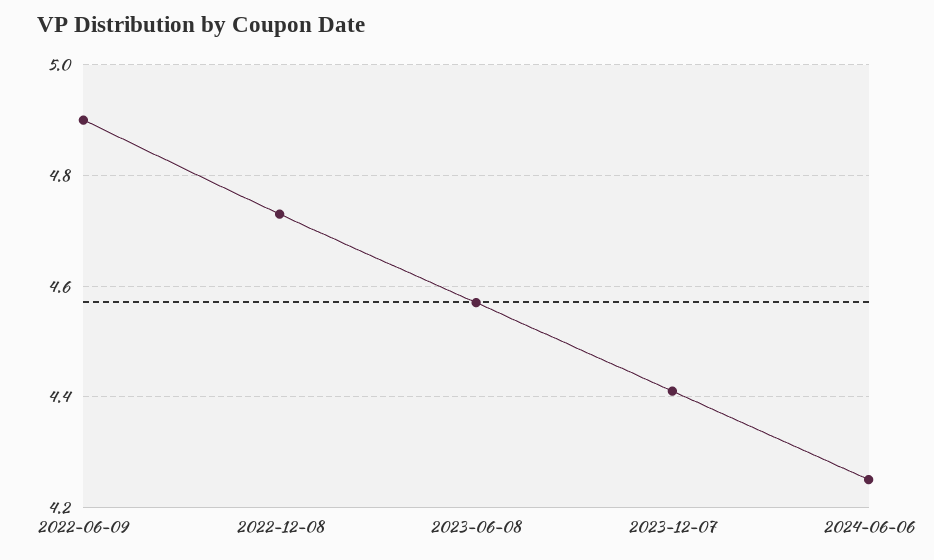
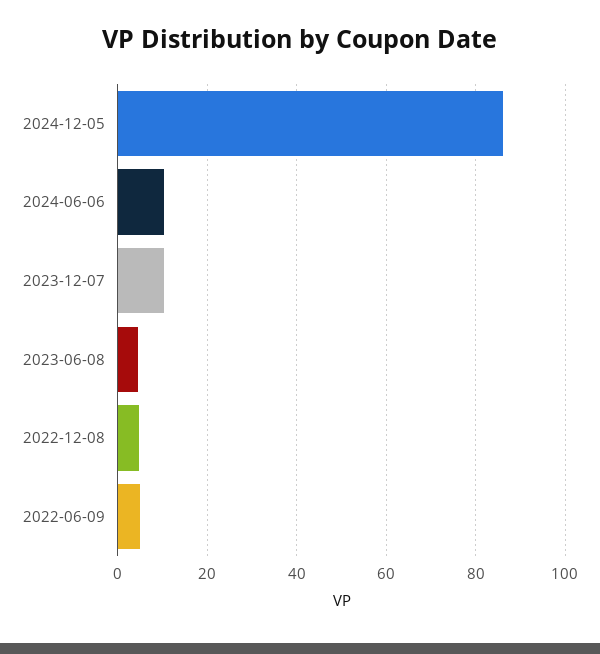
2023-12-07: 4.4 -> 10
2024-06-06: 4.25 -> 10
2024-12-05: none -> 86

